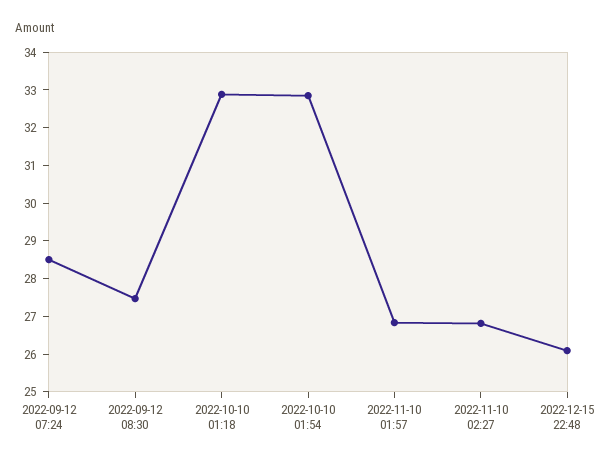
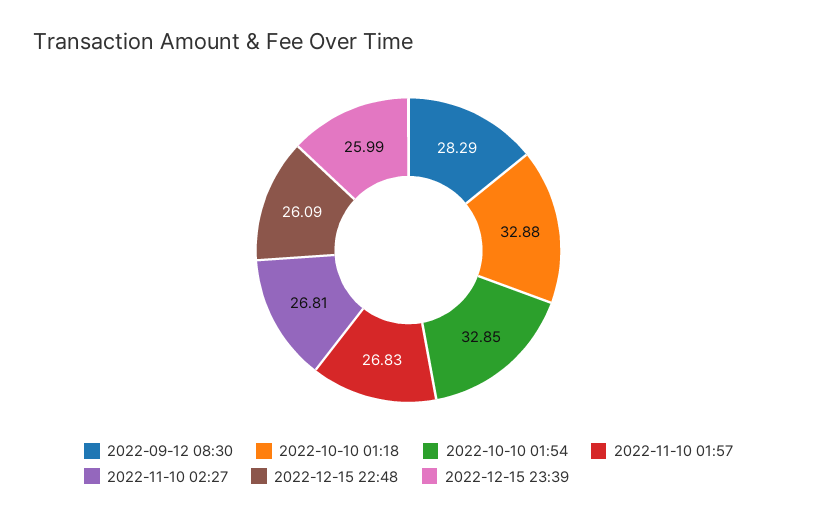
2022-09-12 07:24: 28.5 -> none
2022-09-12 08:30: 27.5 -> 28.29
2022-12-15 23:39: none -> 25.99

